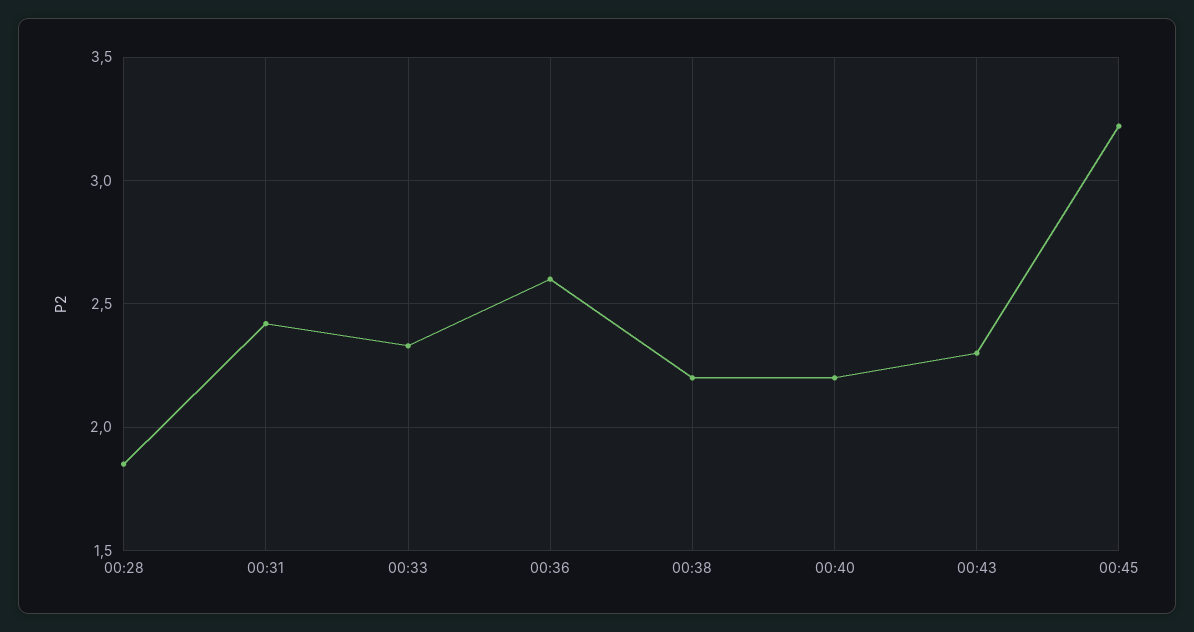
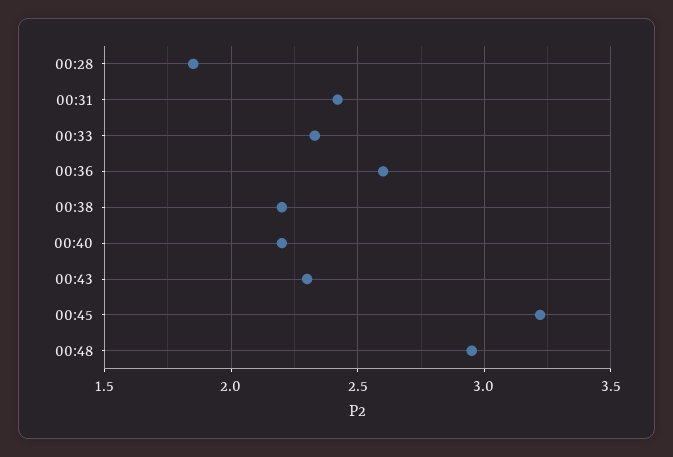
00:48: none -> 2.95

